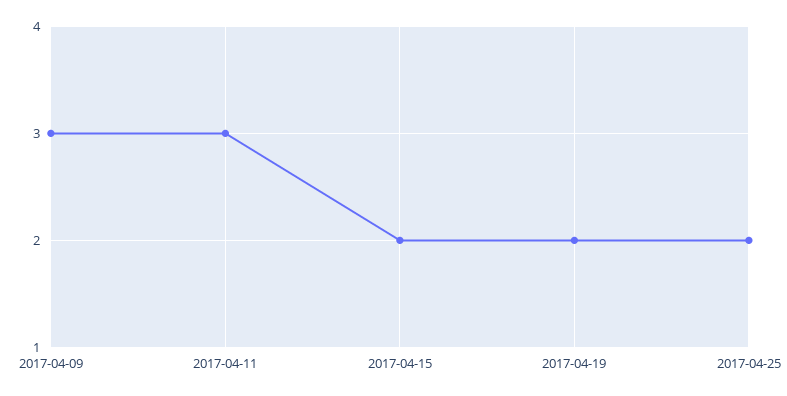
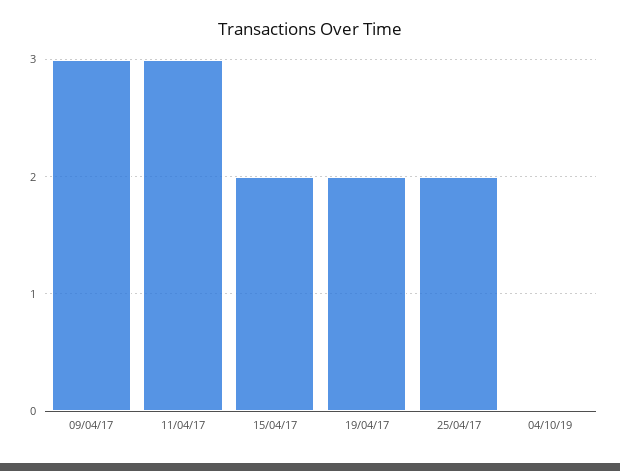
04/10/19: none -> 0

